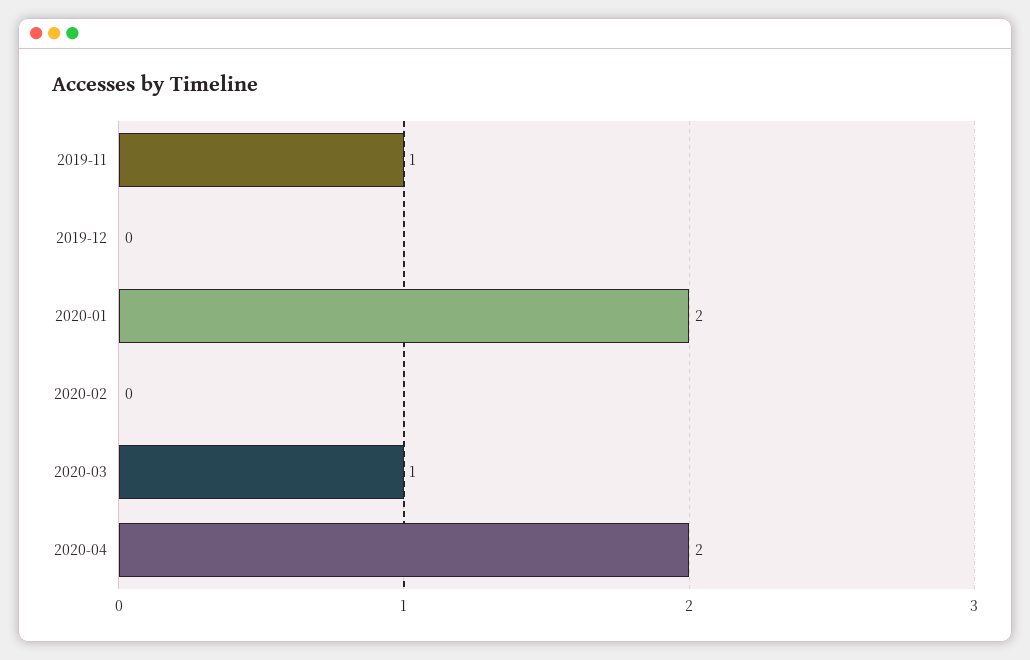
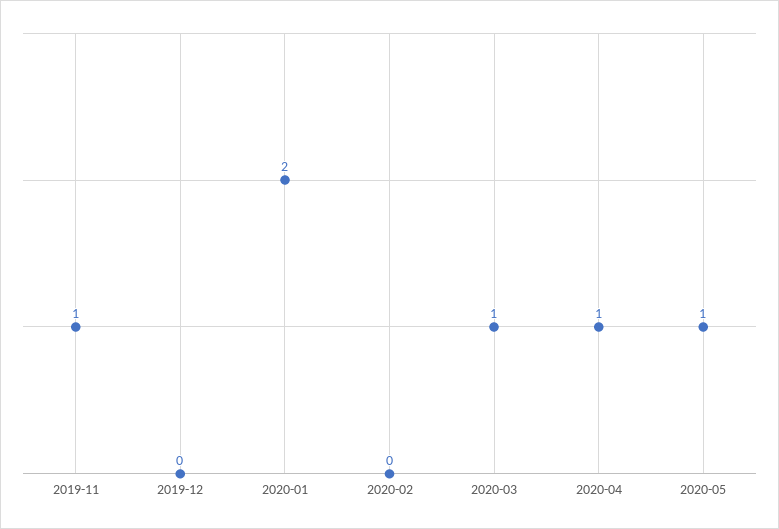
2020-04: 2 -> 1
2020-05: none -> 1

